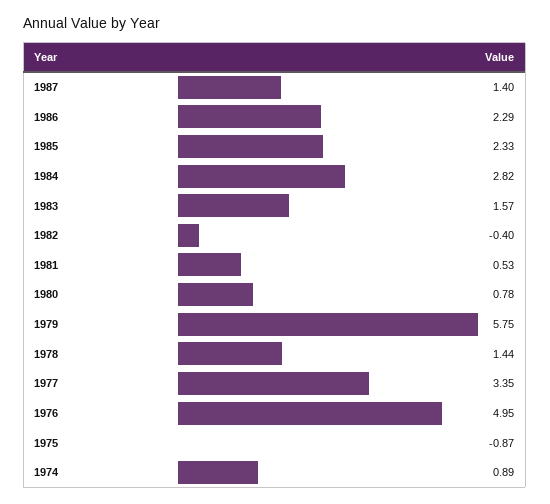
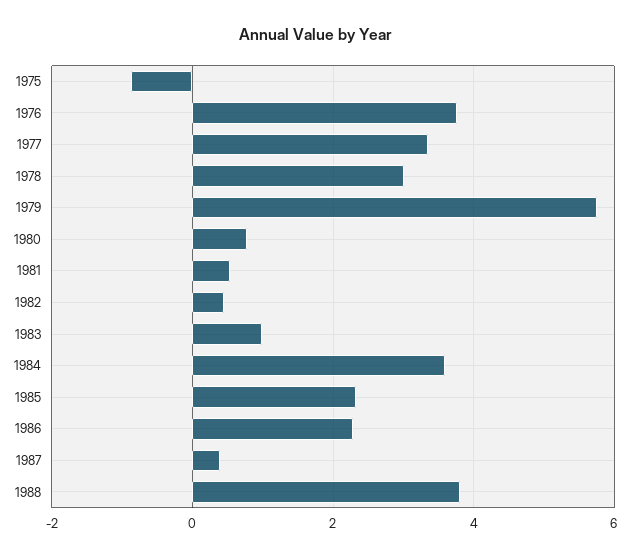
1987: 1.4 -> 0.4
1984: 2.82 -> 3.6
1983: 1.57 -> 1
1982: -0.4 -> 0.4
1978: 1.44 -> 3
1976: 4.95 -> 3.8
1974: 0.89 -> none
1988: none -> 3.8

